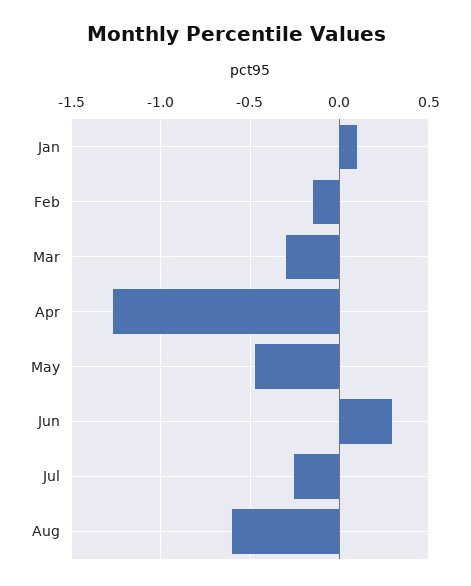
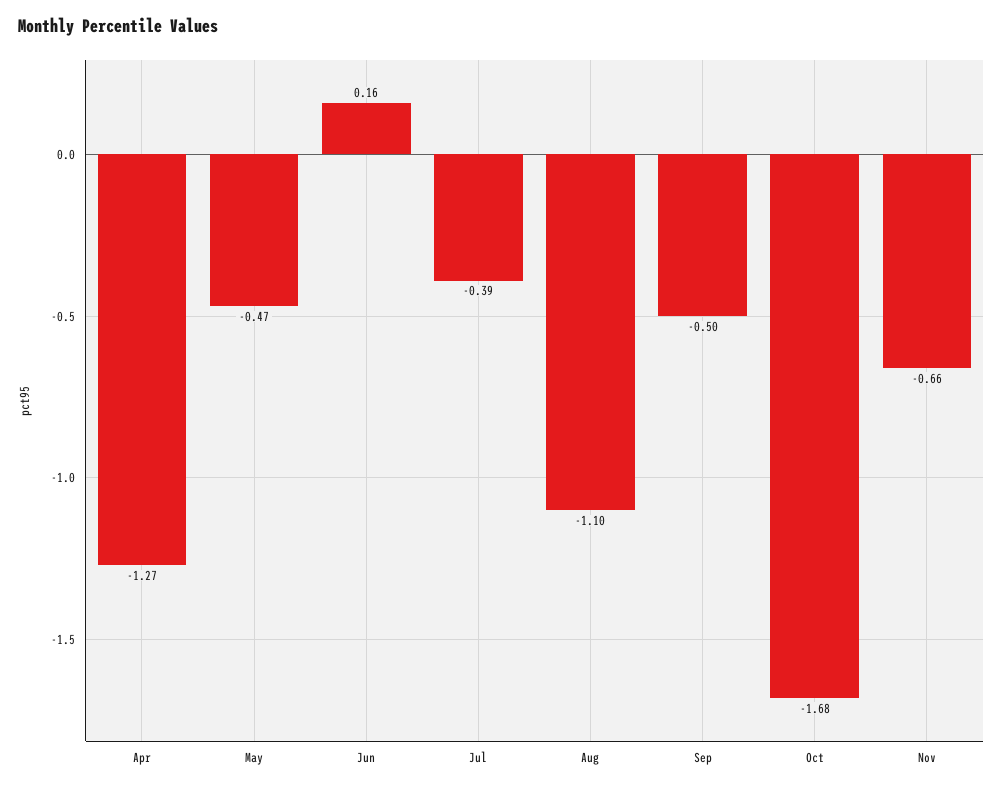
Jan: 0.1 -> none
Feb: -0.15 -> none
Mar: -0.3 -> none
Jun: 0.3 -> 0.16
Jul: -0.25 -> -0.39
Aug: -0.6 -> -1.1
Sep: none -> -0.5
Oct: none -> -1.68
Nov: none -> -0.66

